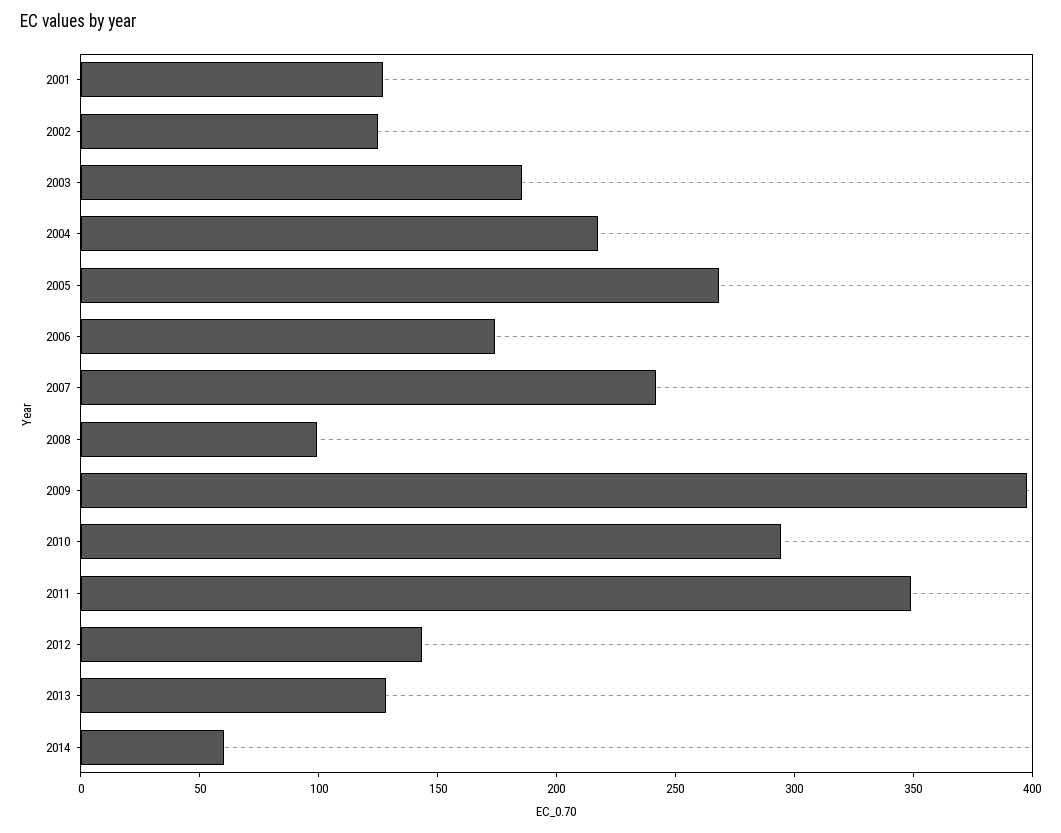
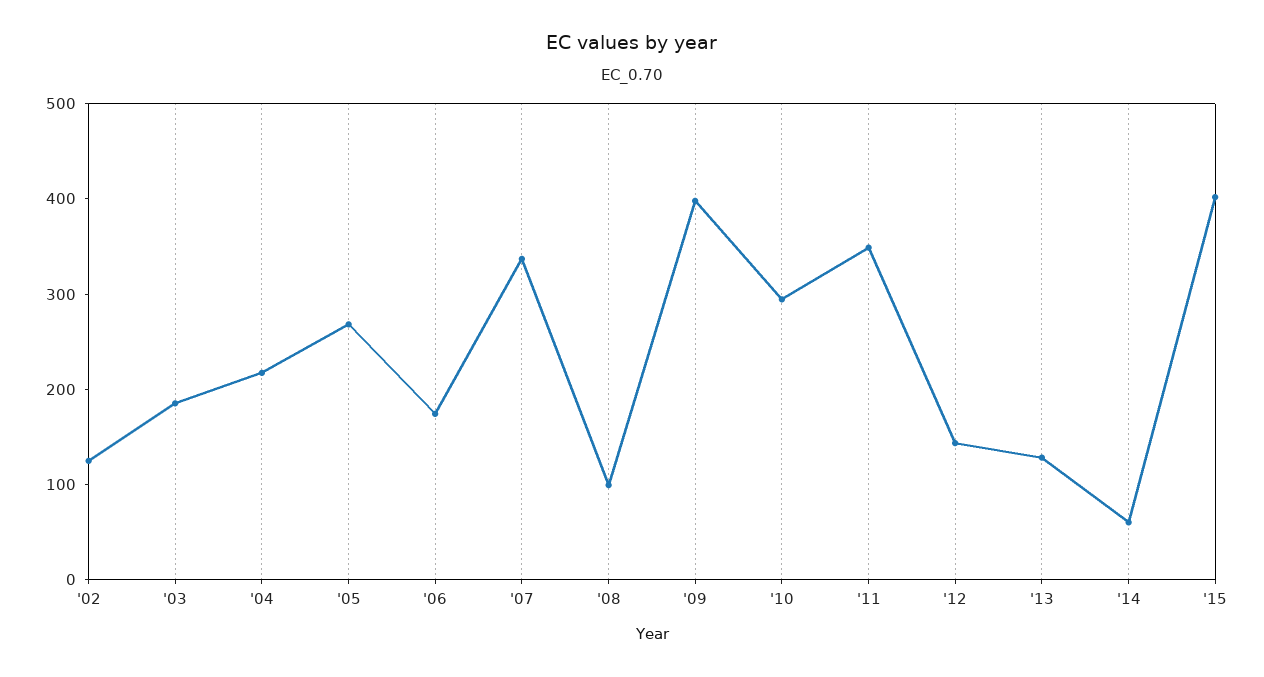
2001: 130 -> none
2007: 240 -> 340
'15: none -> 400

